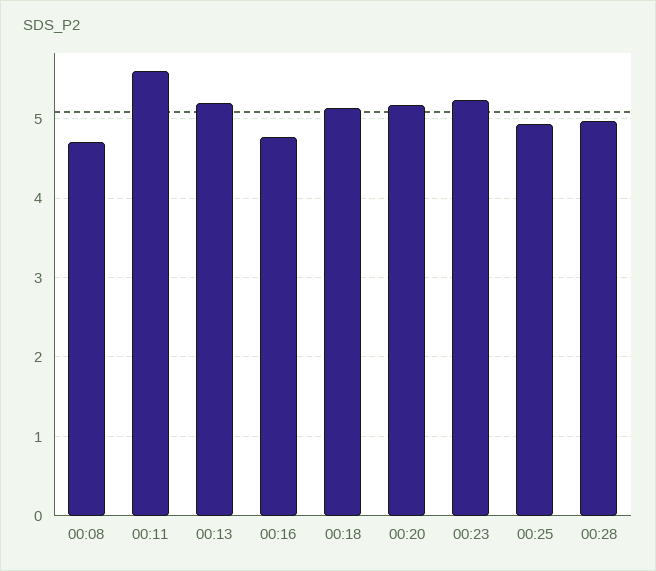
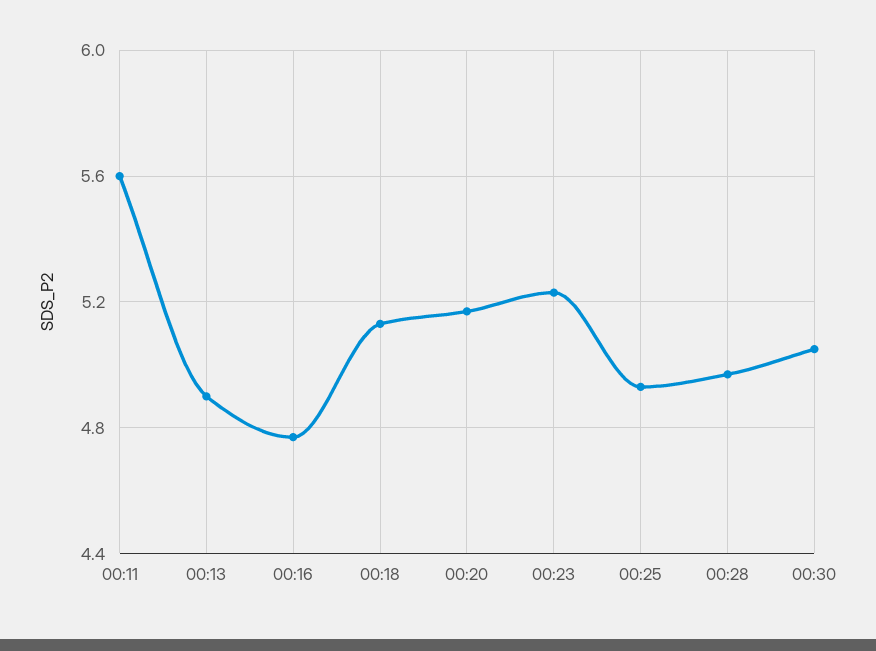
00:08: 4.7 -> none
00:13: 5.2 -> 4.9
00:30: none -> 5.05

